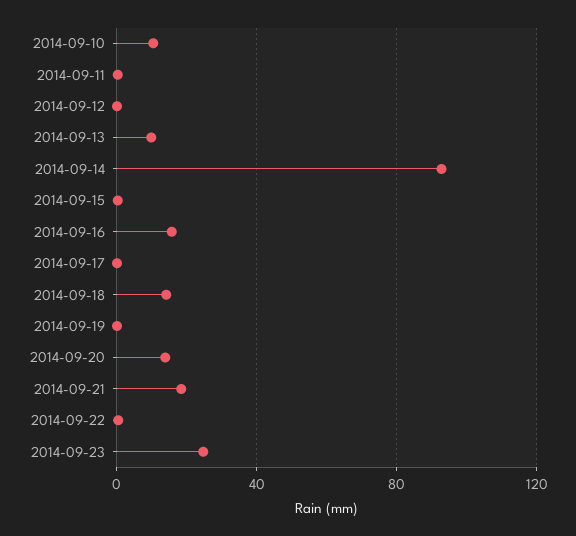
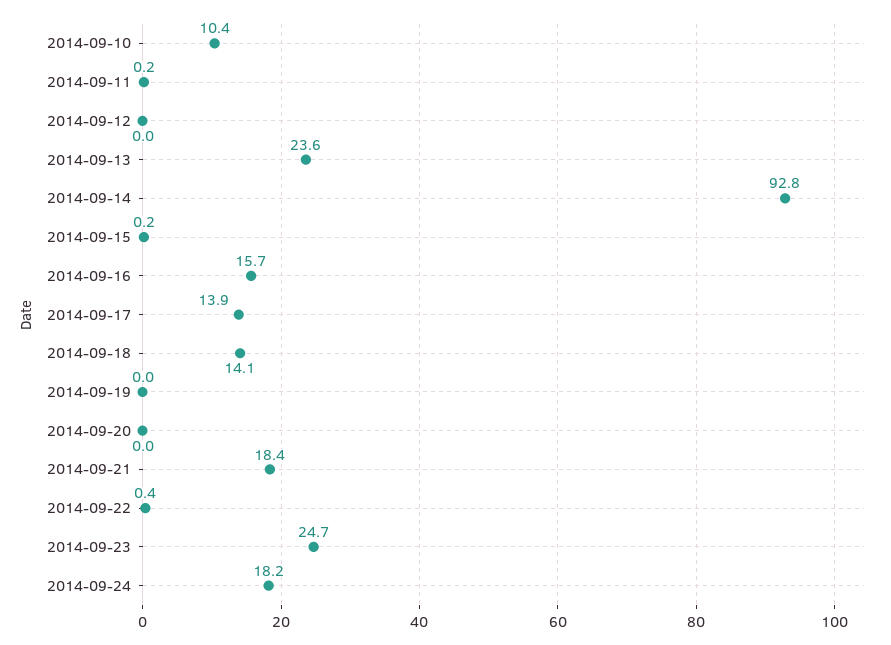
2014-09-13: 10 -> 23.6
2014-09-17: 0 -> 13.9
2014-09-20: 15 -> 0
2014-09-24: none -> 18.2

